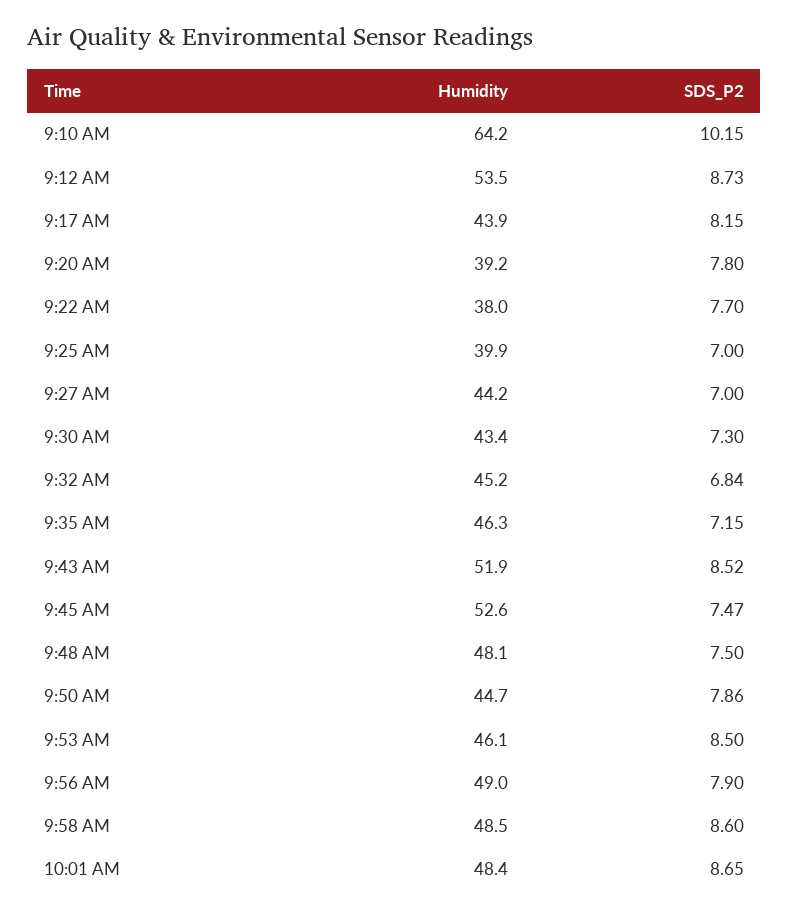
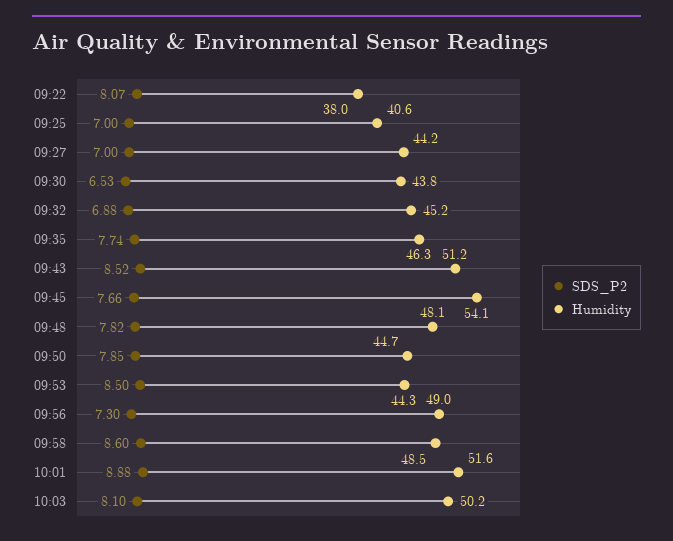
Humidity, 9:10 AM: 64.2 -> none
SDS_P2, 9:10 AM: 10.15 -> none
Humidity, 9:12 AM: 53.5 -> none
SDS_P2, 9:12 AM: 8.73 -> none
Humidity, 9:17 AM: 43.9 -> none
SDS_P2, 9:17 AM: 8.15 -> none
Humidity, 9:20 AM: 39.2 -> none
SDS_P2, 9:20 AM: 7.8 -> none
SDS_P2, 9:22 AM: 7.7 -> 8.07
Humidity, 9:25 AM: 39.9 -> 40.6
Humidity, 9:30 AM: 43.4 -> 43.8
SDS_P2, 9:30 AM: 7.3 -> 6.53
SDS_P2, 9:32 AM: 6.84 -> 6.88
SDS_P2, 9:35 AM: 7.15 -> 7.74
Humidity, 9:43 AM: 51.9 -> 51.2
Humidity, 9:45 AM: 52.6 -> 54.1
SDS_P2, 9:45 AM: 7.47 -> 7.66
SDS_P2, 9:48 AM: 7.5 -> 7.82
SDS_P2, 9:50 AM: 7.86 -> 7.85
Humidity, 9:53 AM: 46.1 -> 44.3
SDS_P2, 9:56 AM: 7.9 -> 7.3
Humidity, 10:01 AM: 48.4 -> 51.6
SDS_P2, 10:01 AM: 8.65 -> 8.88
SDS_P2, 10:03: none -> 8.1
Humidity, 10:03: none -> 50.2

